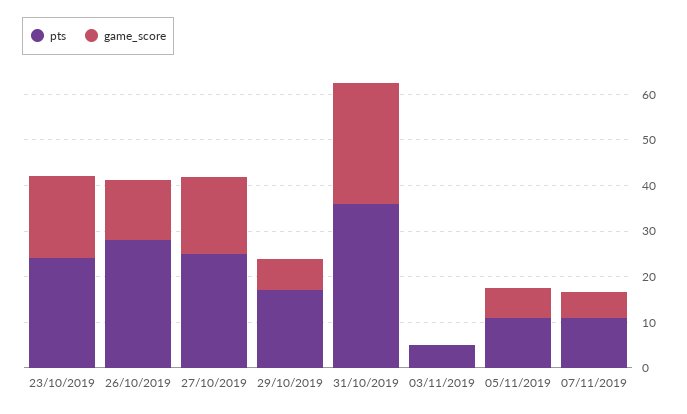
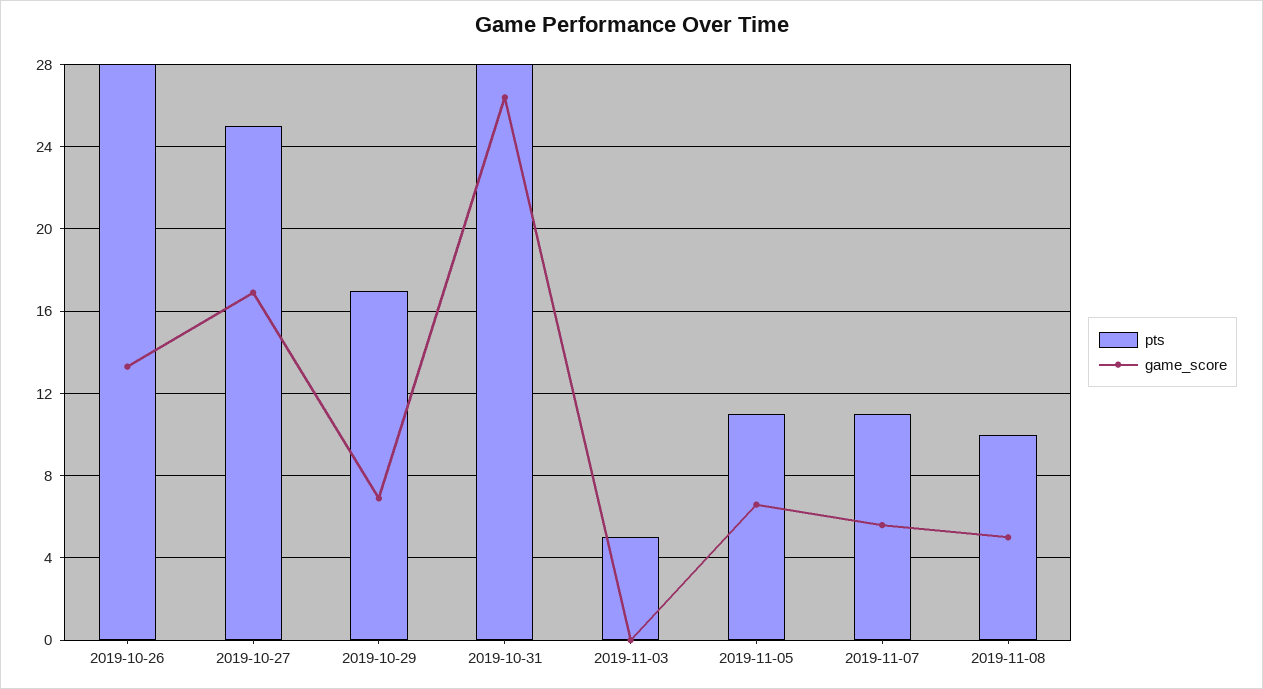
pts, 23/10/2019: 24 -> none
game_score, 23/10/2019: 18 -> none
pts, 31/10/2019: 36 -> 28
pts, 2019-11-08: none -> 10
game_score, 2019-11-08: none -> 5

